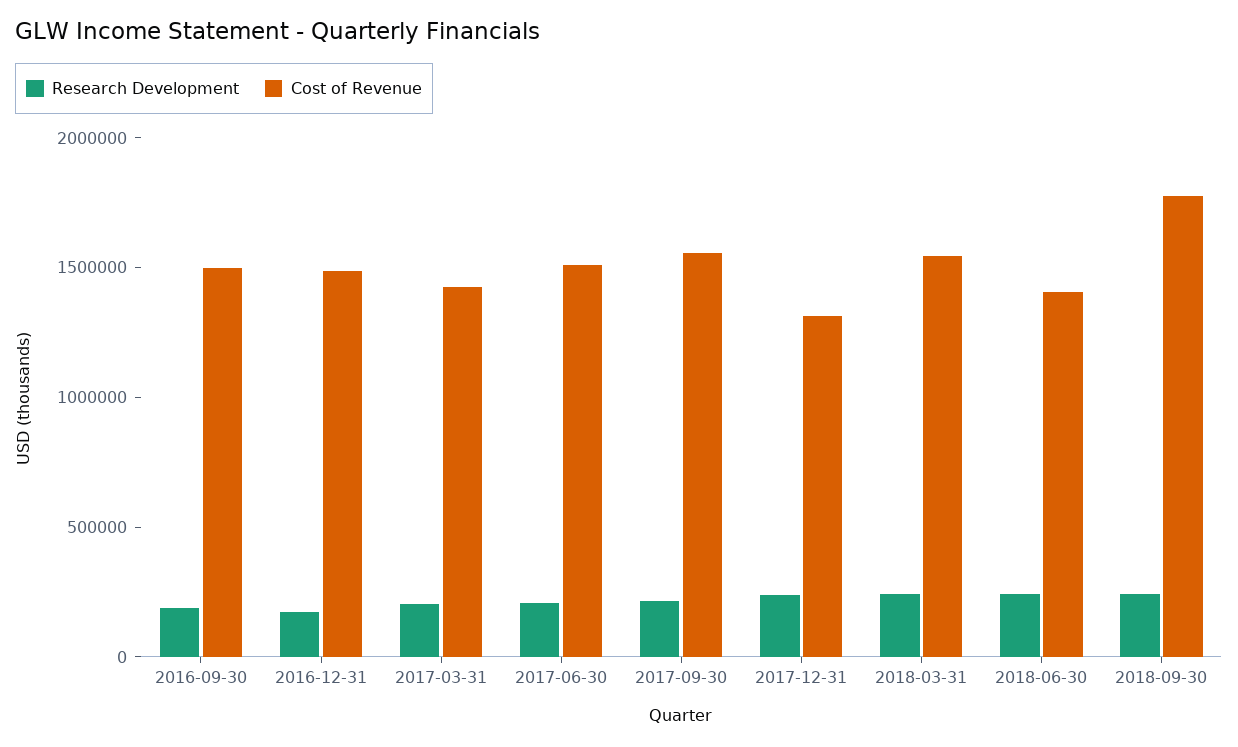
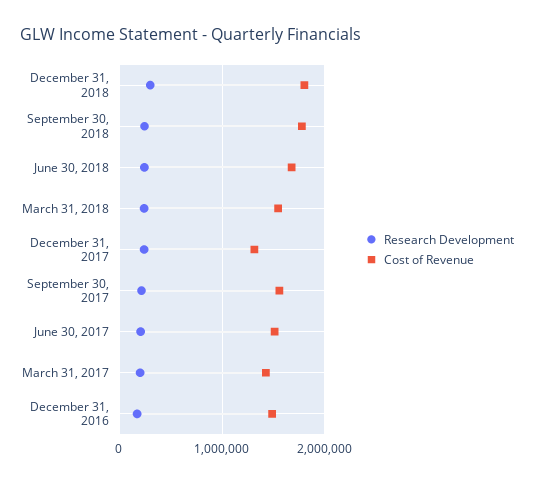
Research Development, 2016-09-30: 200000 -> none
Cost of Revenue, 2016-09-30: 1500000 -> none
Cost of Revenue, 2018-06-30: 1400000 -> 1700000
Research Development, December 31, 2018: none -> 300000
Cost of Revenue, December 31, 2018: none -> 1800000

